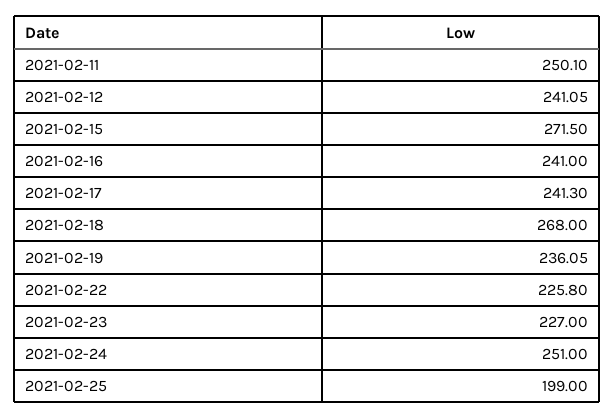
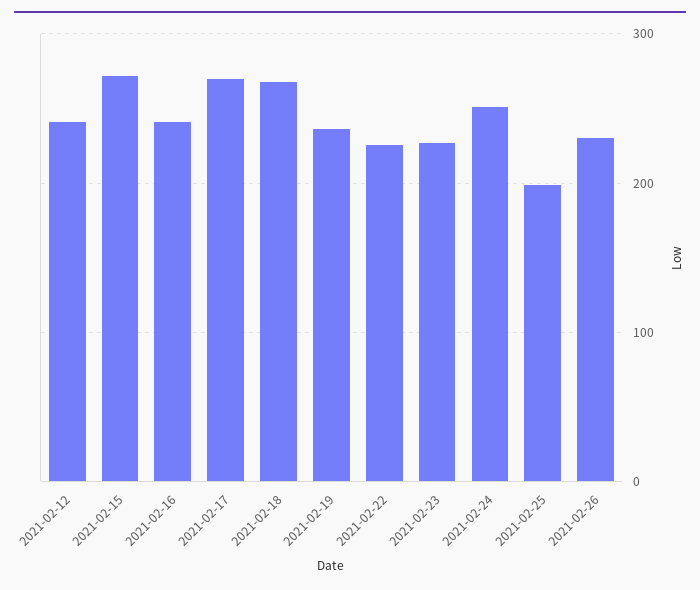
2021-02-11: 250.1 -> none
2021-02-17: 241.3 -> 270
2021-02-26: none -> 230

